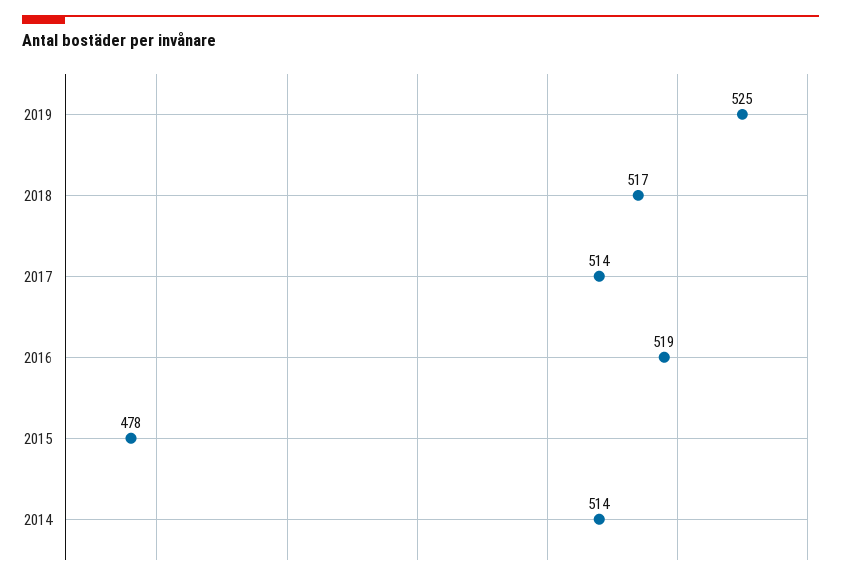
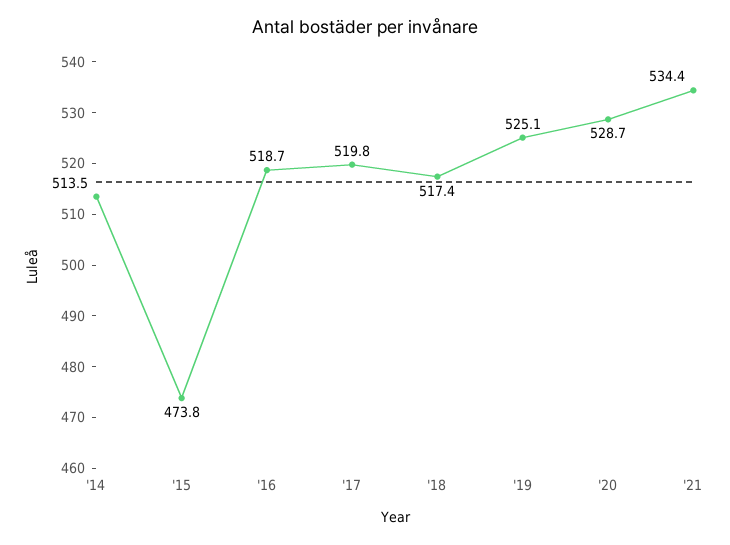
2017: 514 -> 519.8
2015: 478 -> 473.8
'20: none -> 528.7
'21: none -> 534.4

